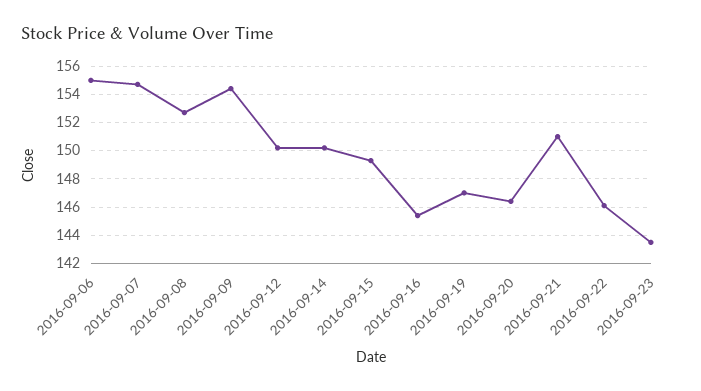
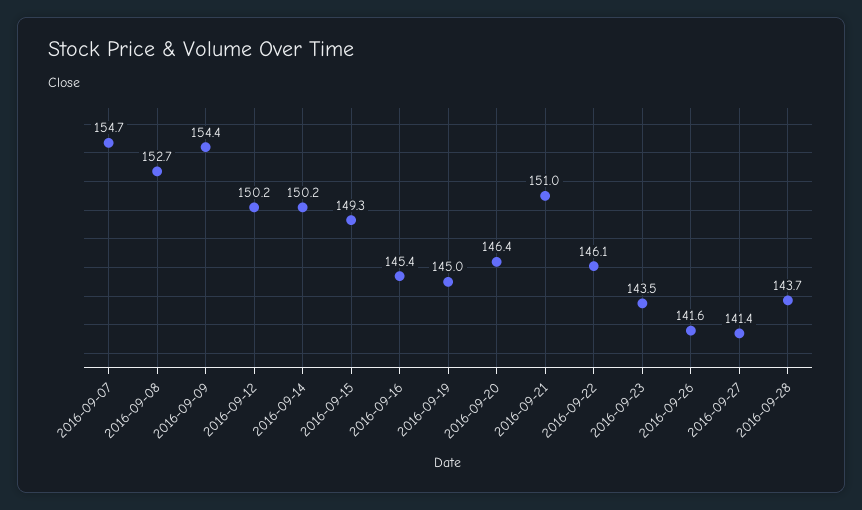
2016-09-06: 155 -> none
2016-09-19: 147 -> 145
2016-09-26: none -> 141.6
2016-09-27: none -> 141.4
2016-09-28: none -> 143.7

